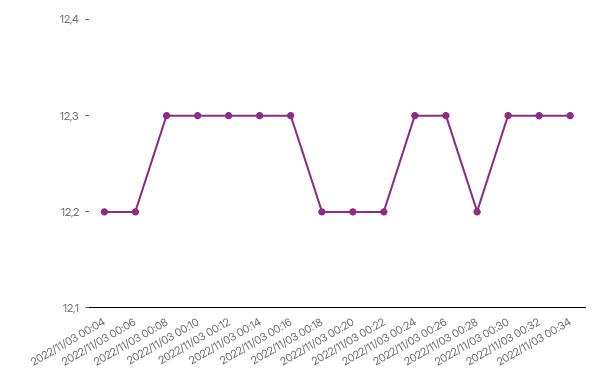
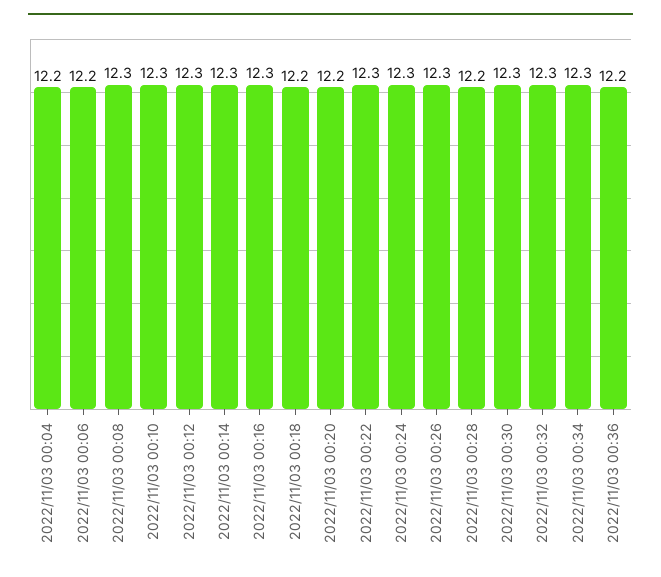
2022/11/03 00:22: 12.2 -> 12.3
2022/11/03 00:36: none -> 12.2

